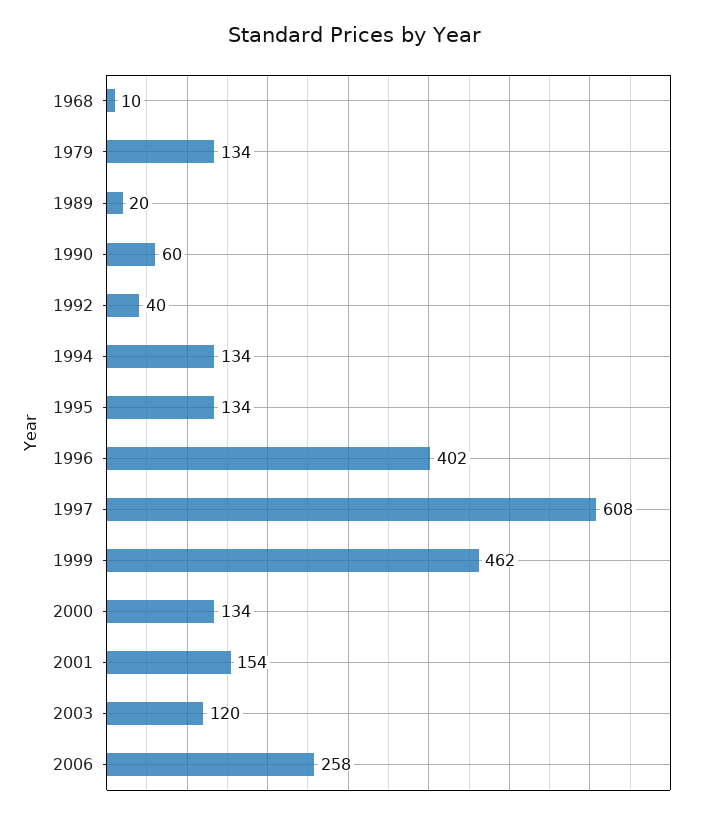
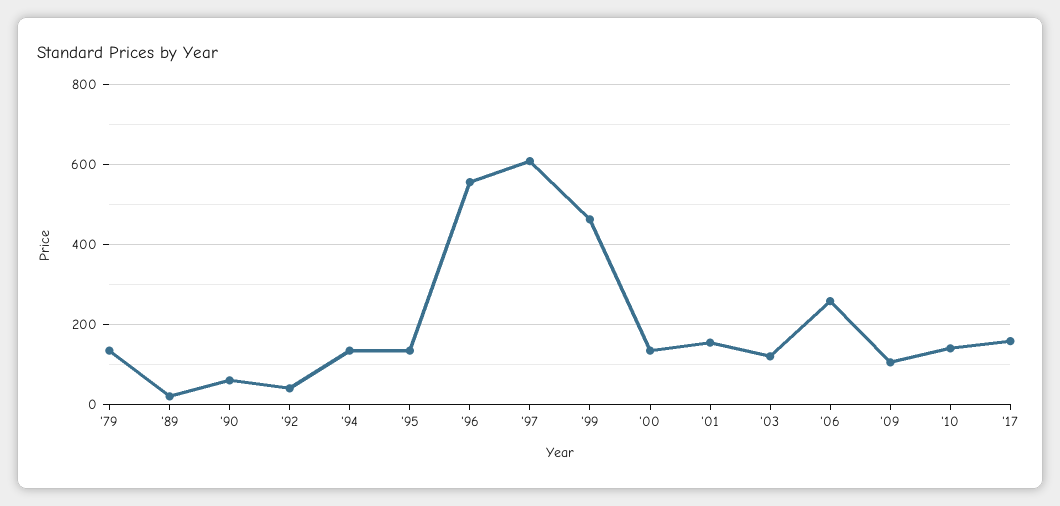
1968: 10 -> none
1996: 402 -> 560
'09: none -> 100
'10: none -> 140
'17: none -> 160

